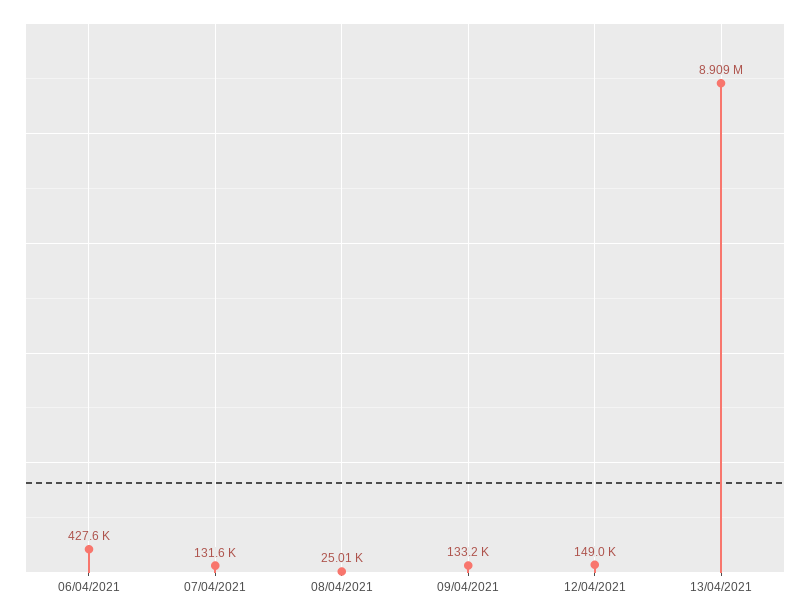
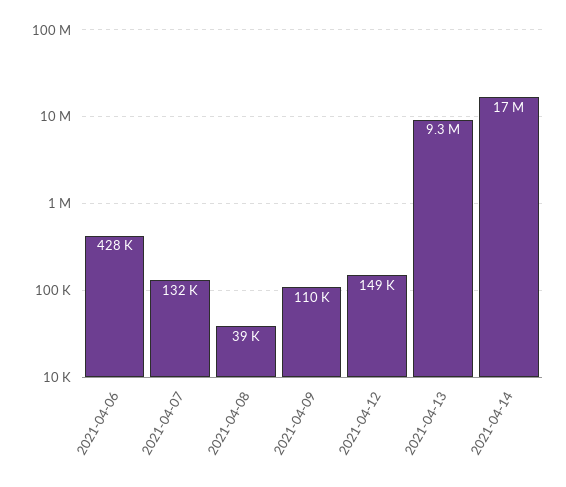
08/04/2021: 25010 -> 39000
09/04/2021: 133200 -> 110000
13/04/2021: 8909000 -> 9300000
2021-04-14: none -> 17000000

